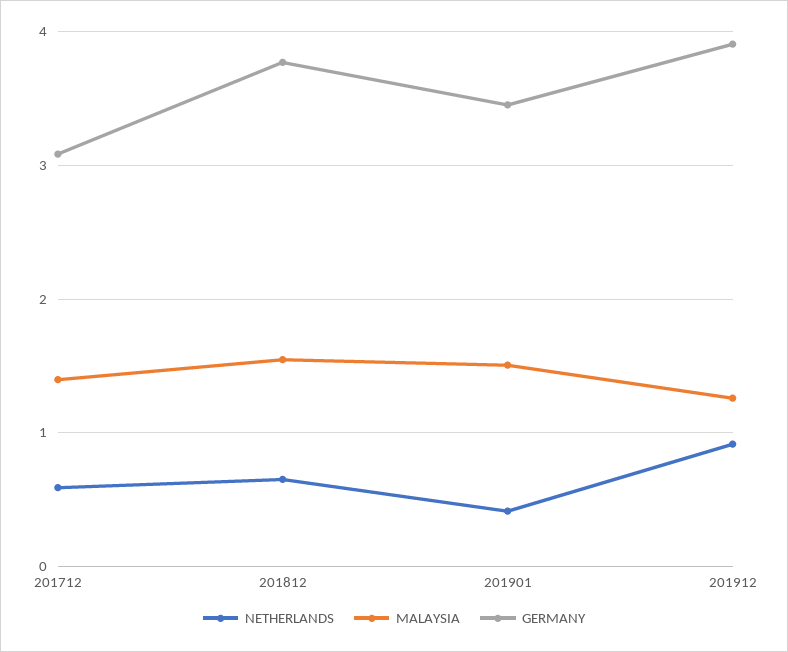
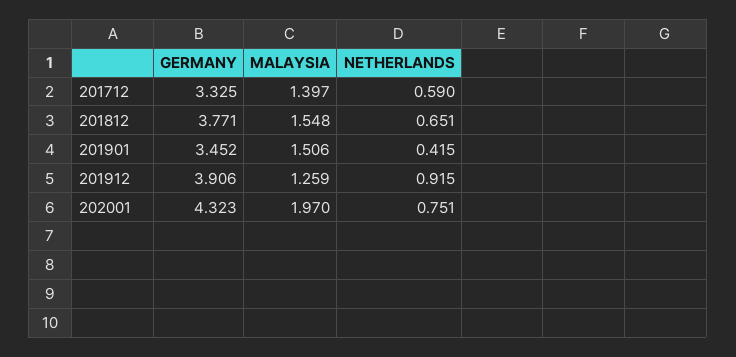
GERMANY, 201712: 3.1 -> 3.325
GERMANY, 202001: none -> 4.323
MALAYSIA, 202001: none -> 1.97
NETHERLANDS, 202001: none -> 0.751

